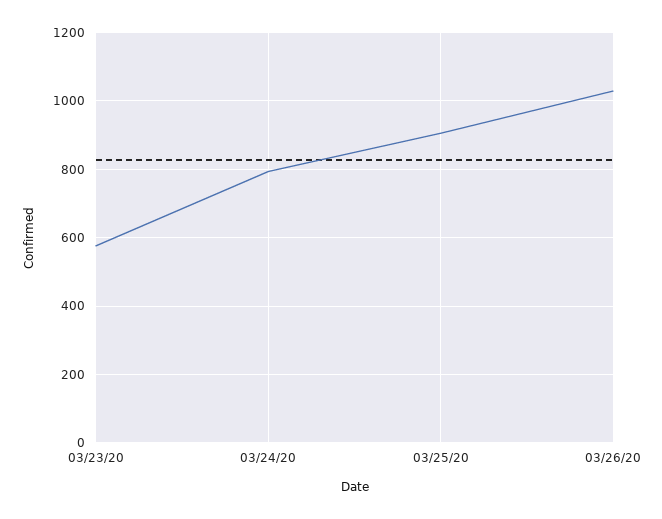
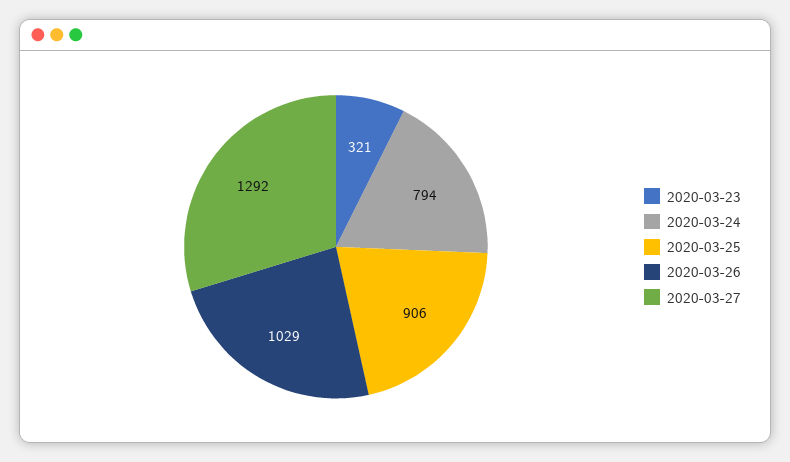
03/23/20: 580 -> 321
2020-03-27: none -> 1292

